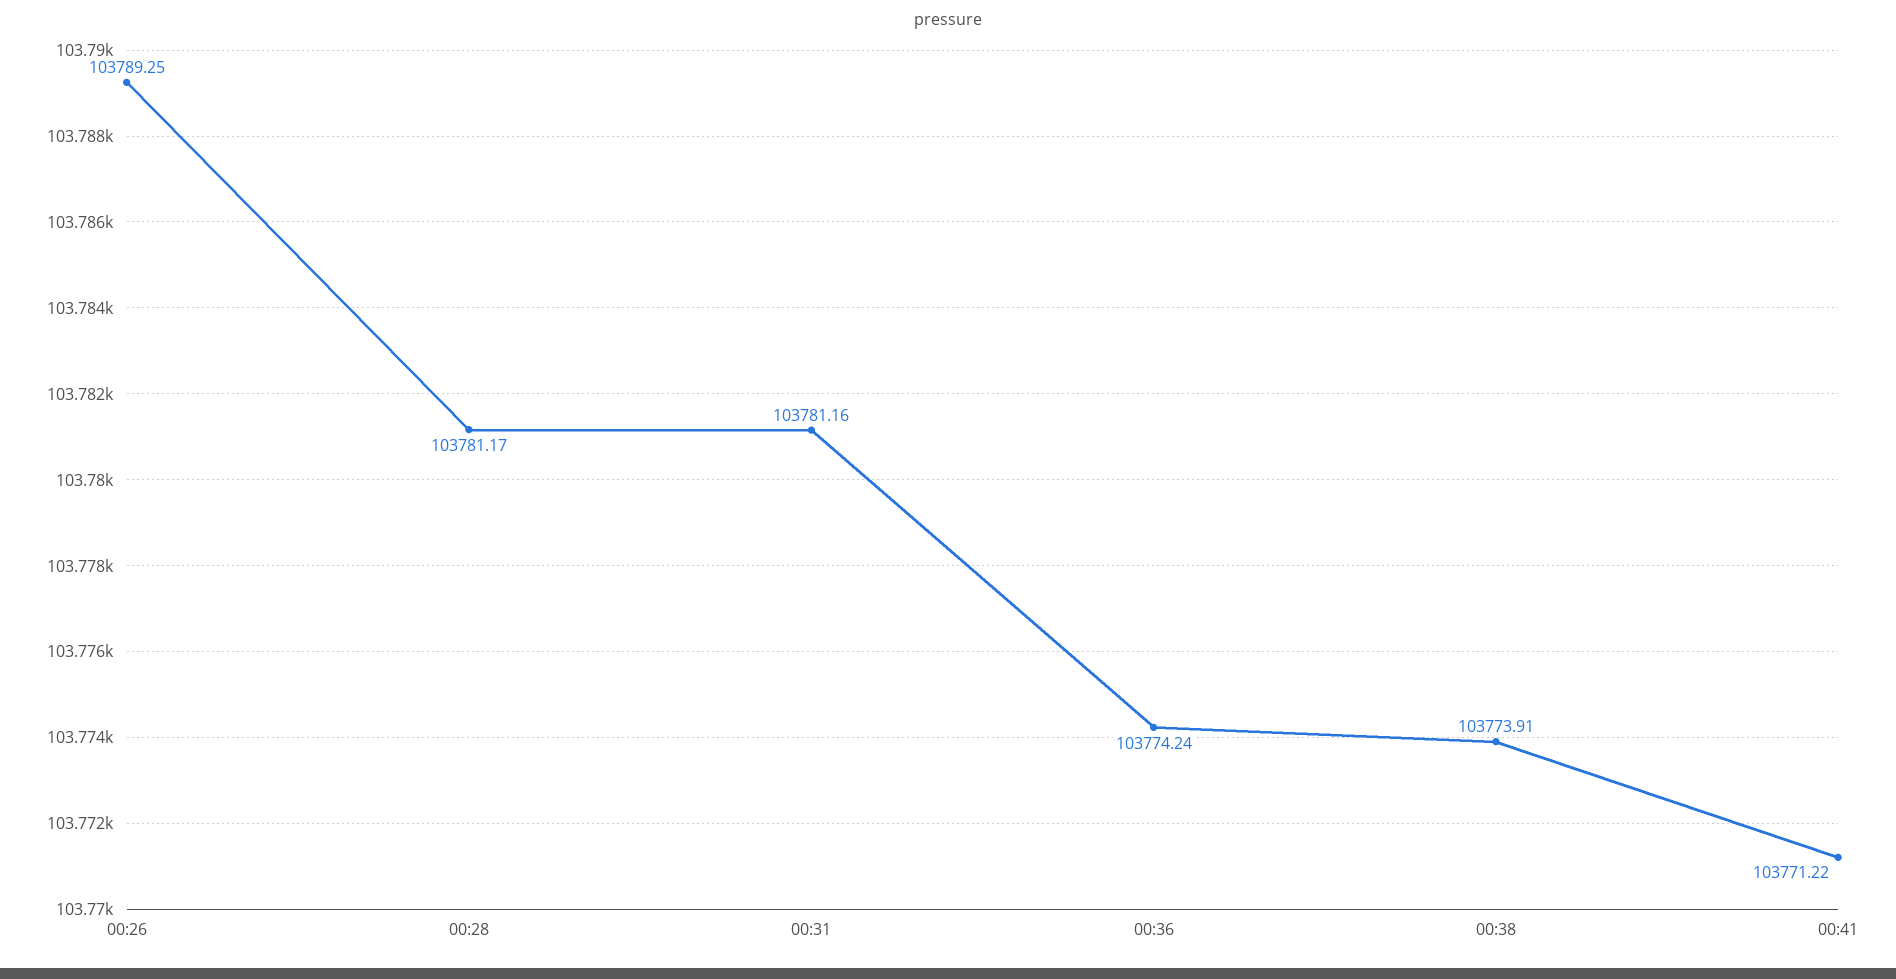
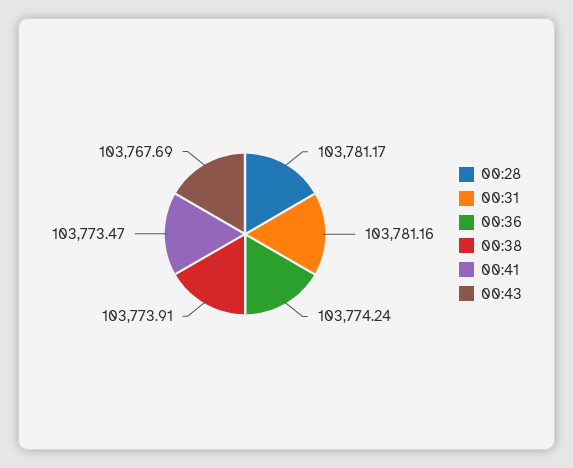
00:26: 103789.25 -> none
00:41: 103771.22 -> 103773.47
00:43: none -> 103767.69

